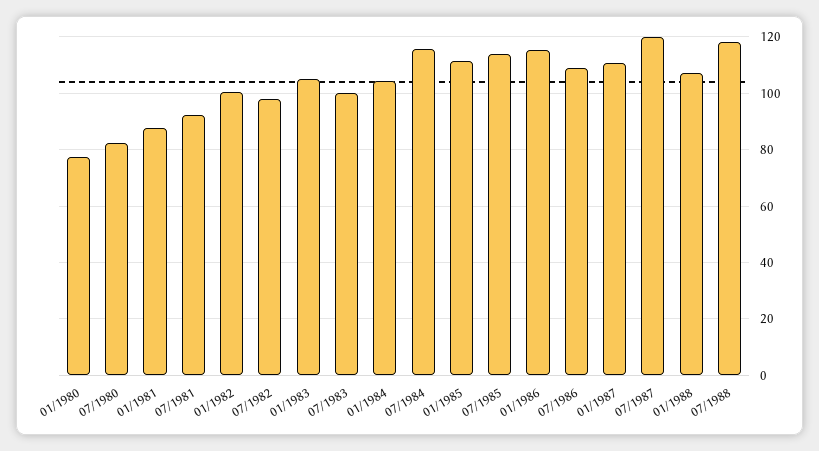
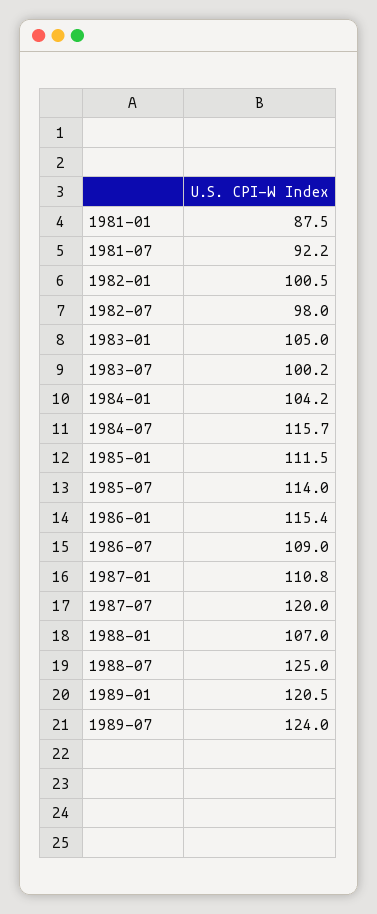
01/1980: 77.5 -> none
07/1980: 82.5 -> none
07/1988: 117.5 -> 125
1989-01: none -> 120.5
1989-07: none -> 124

